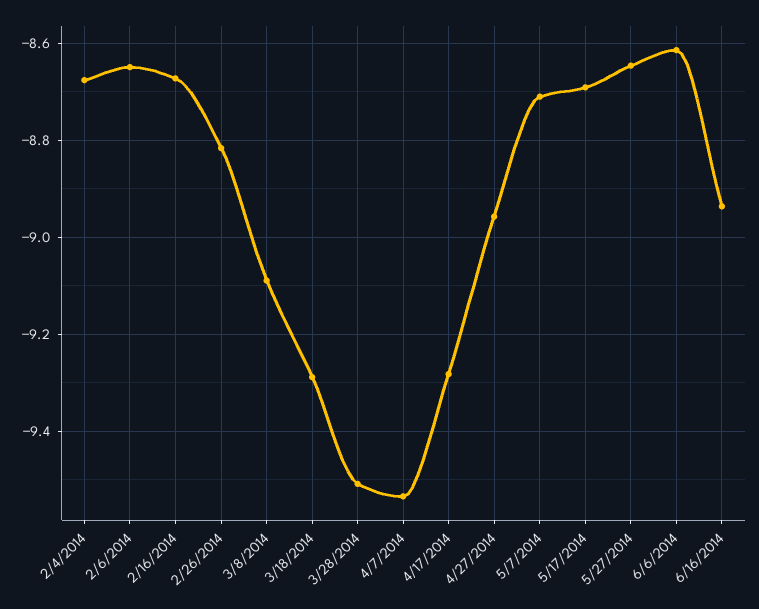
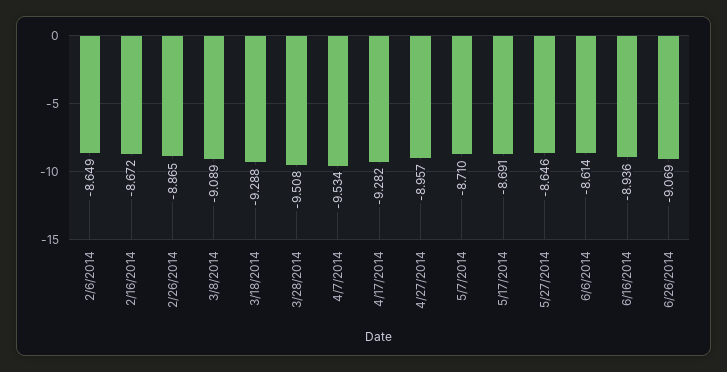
2/4/2014: -8.68 -> none
2/26/2014: -8.82 -> -8.865
6/26/2014: none -> -9.069

